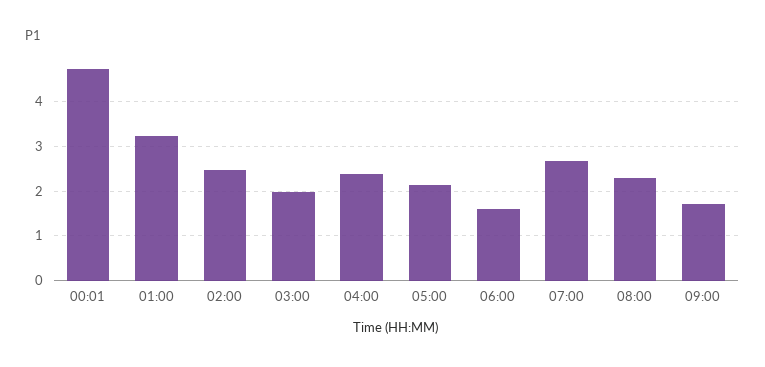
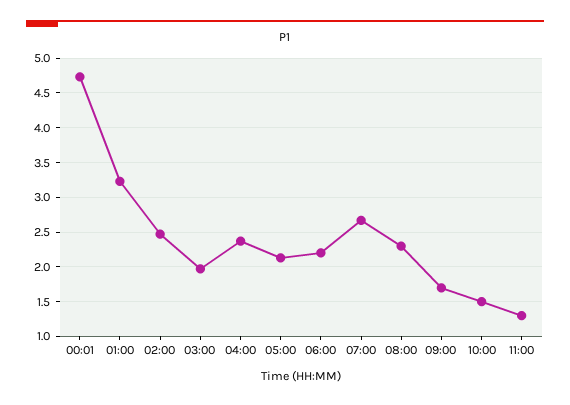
06:00: 1.6 -> 2.2
10:00: none -> 1.5
11:00: none -> 1.3

